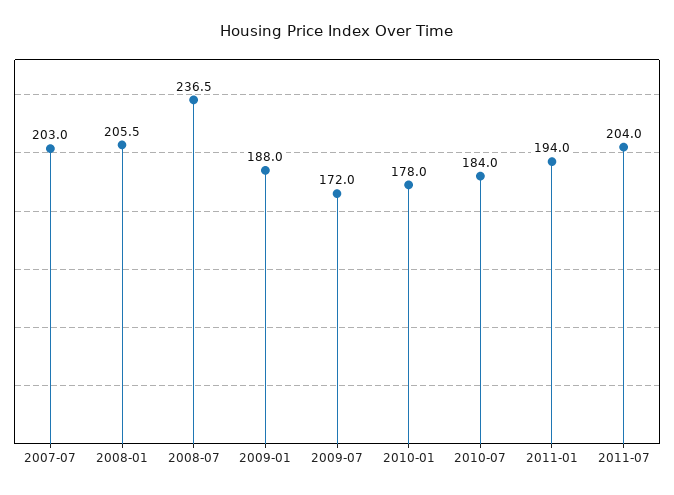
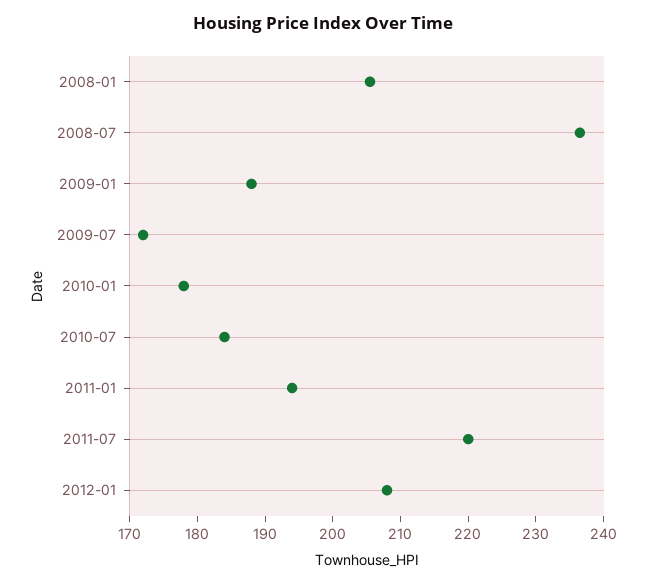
2007-07: 203 -> none
2011-07: 204 -> 220
2012-01: none -> 208

